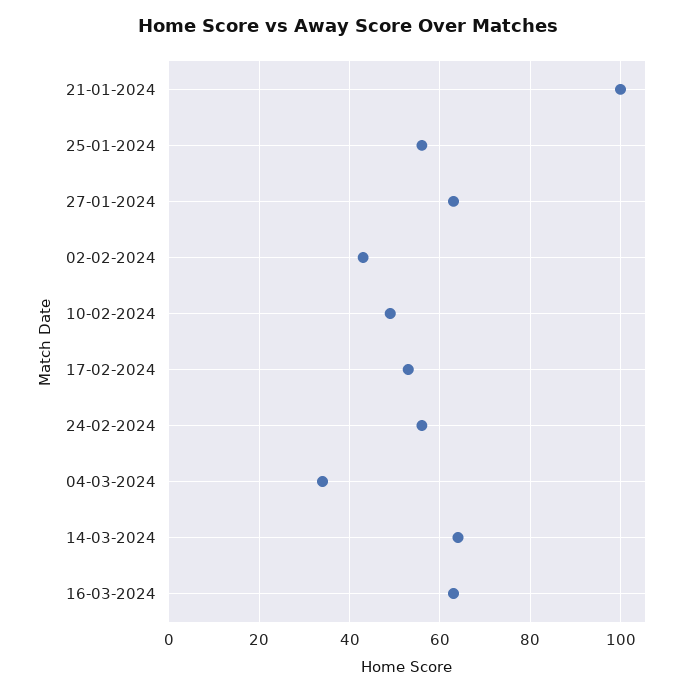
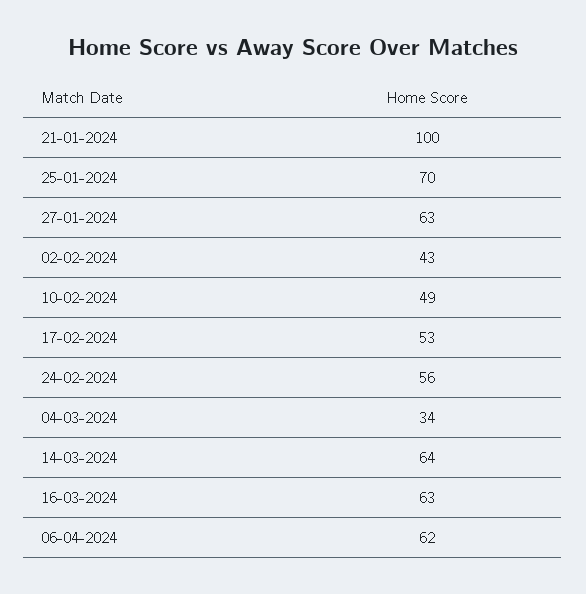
25-01-2024: 55 -> 70
06-04-2024: none -> 62

